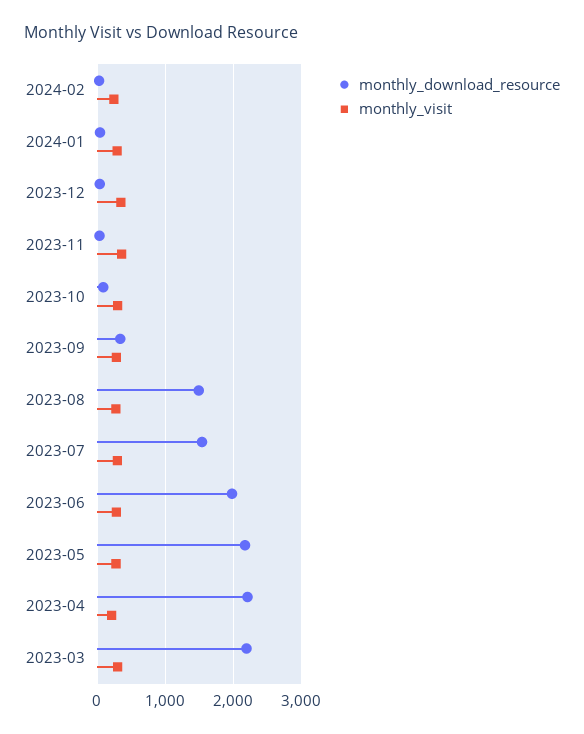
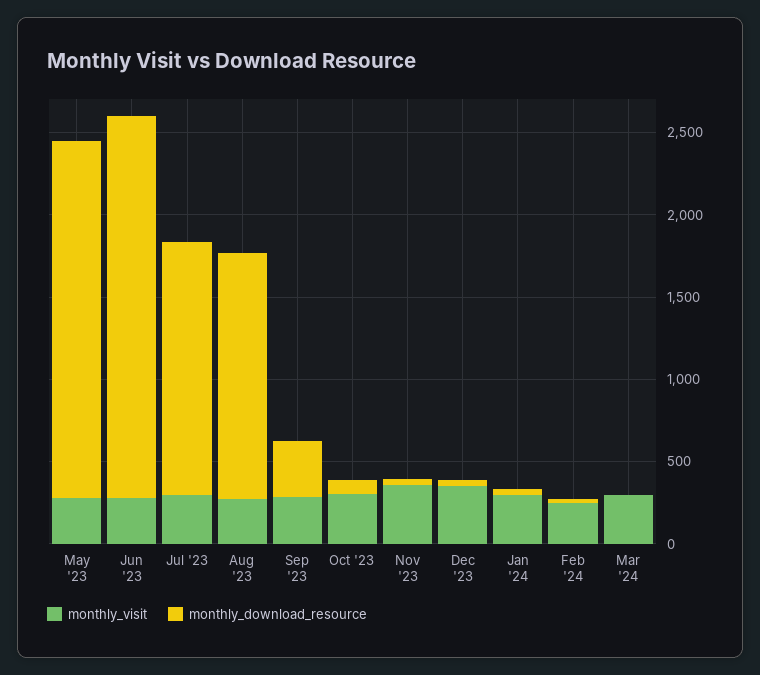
monthly_download_resource, 2023-06: 2000 -> 2300
monthly_download_resource, 2023-04: 2200 -> none
monthly_visit, 2023-04: 200 -> none
monthly_download_resource, 2023-03: 2200 -> none
monthly_visit, 2023-03: 300 -> none
monthly_visit, Mar '24: none -> 300
monthly_download_resource, Mar '24: none -> 0

